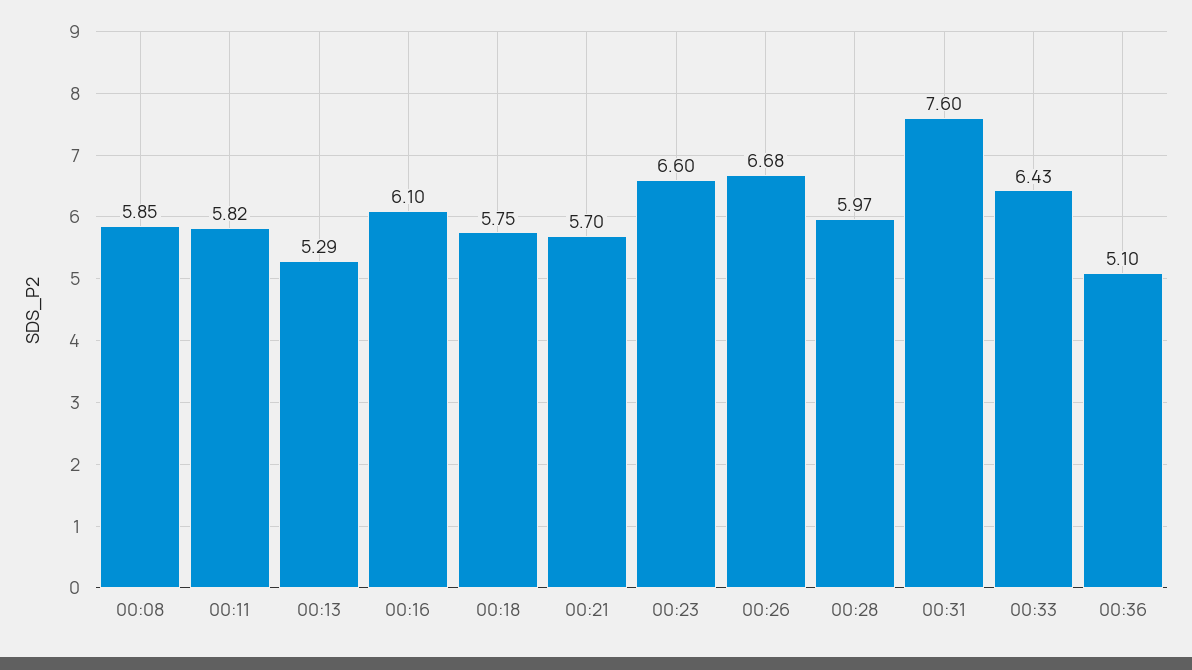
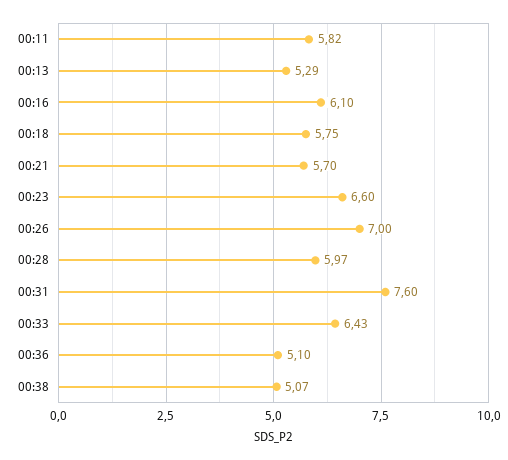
00:08: 5.85 -> none
00:26: 6.68 -> 7
00:38: none -> 5.07

